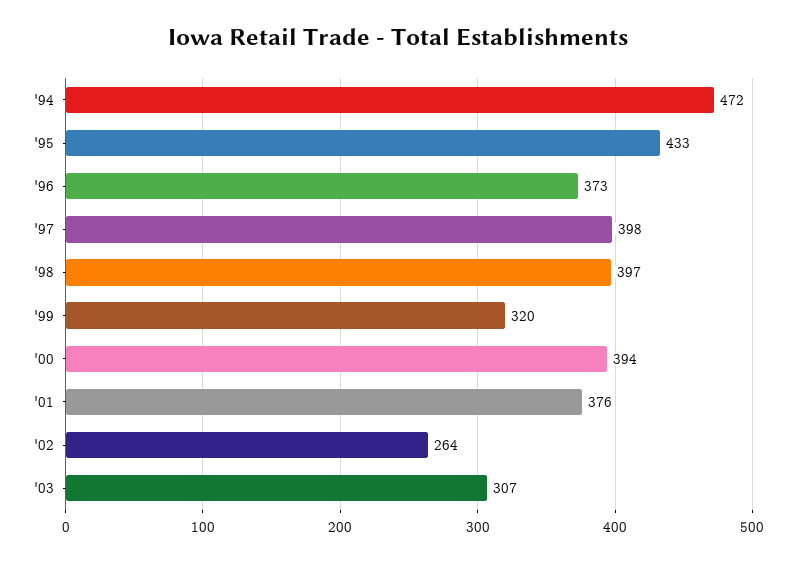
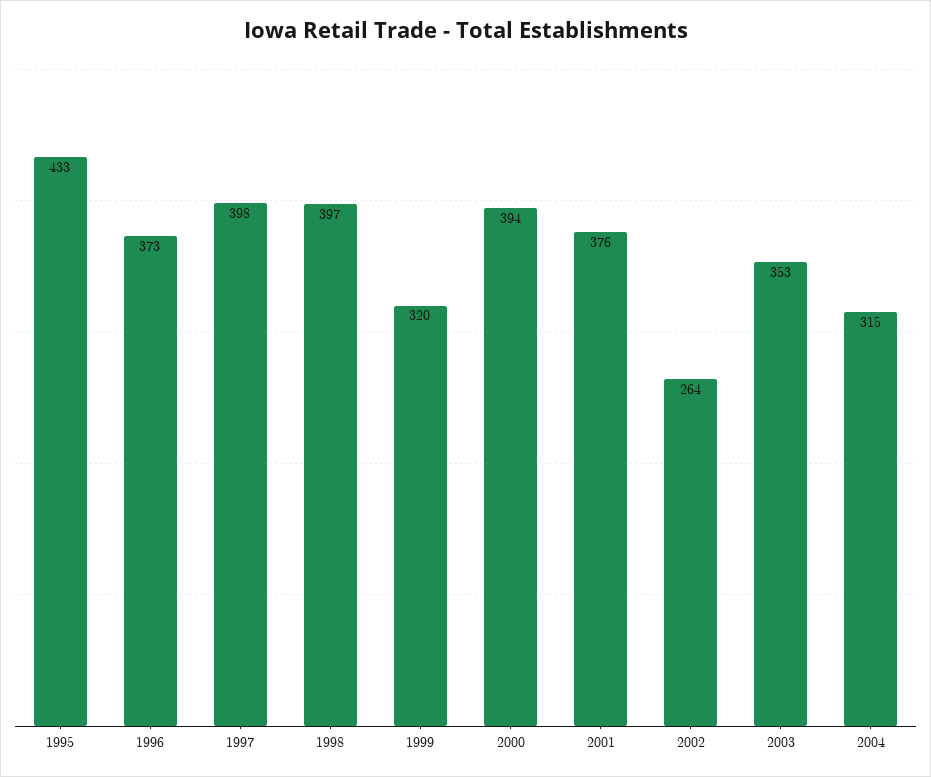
'94: 472 -> none
'03: 307 -> 353
2004: none -> 315

